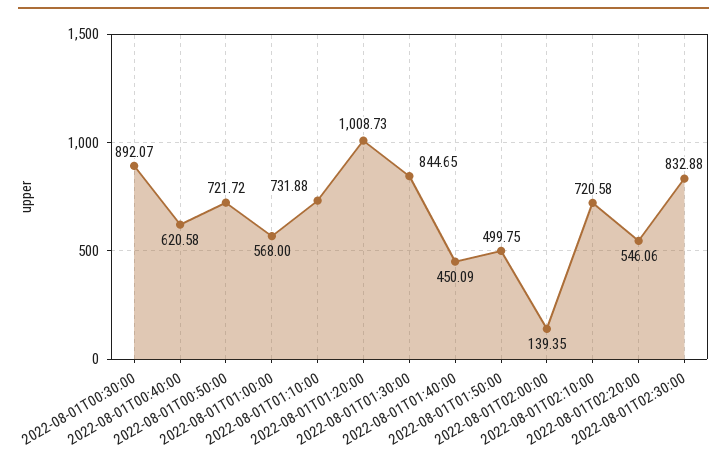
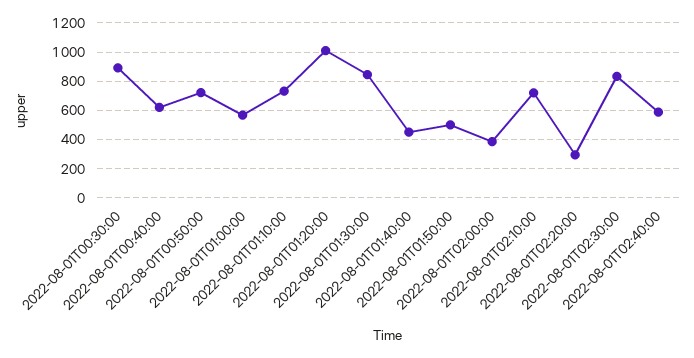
2022-08-01T02:00:00: 139.35 -> 400
2022-08-01T02:20:00: 546.06 -> 300
2022-08-01T02:40:00: none -> 600

